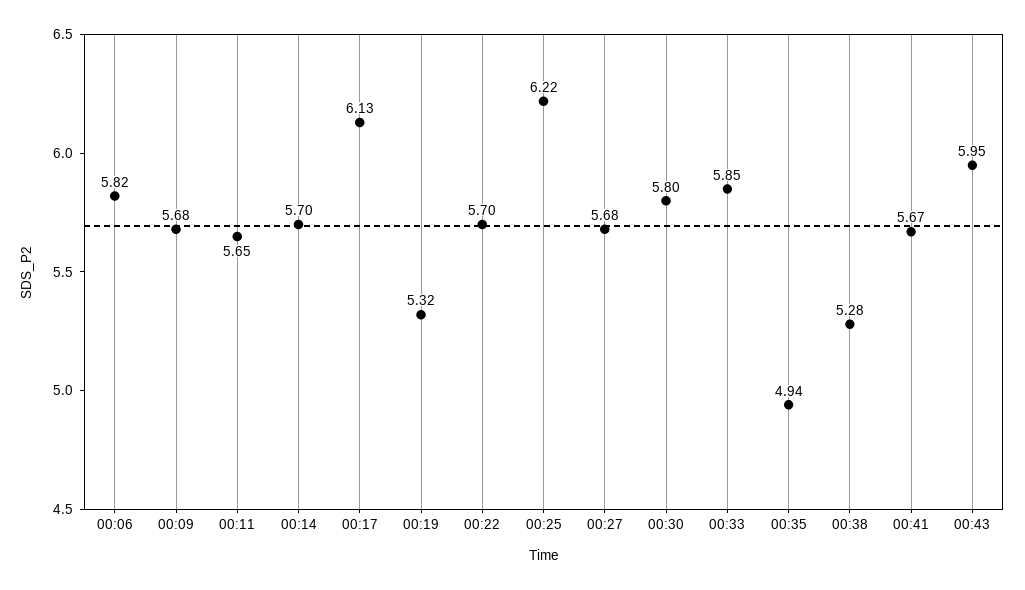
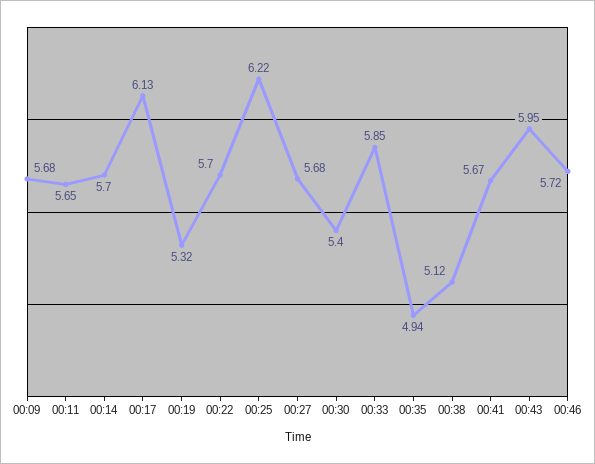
00:06: 5.82 -> none
00:30: 5.8 -> 5.4
00:38: 5.28 -> 5.12
00:46: none -> 5.72

